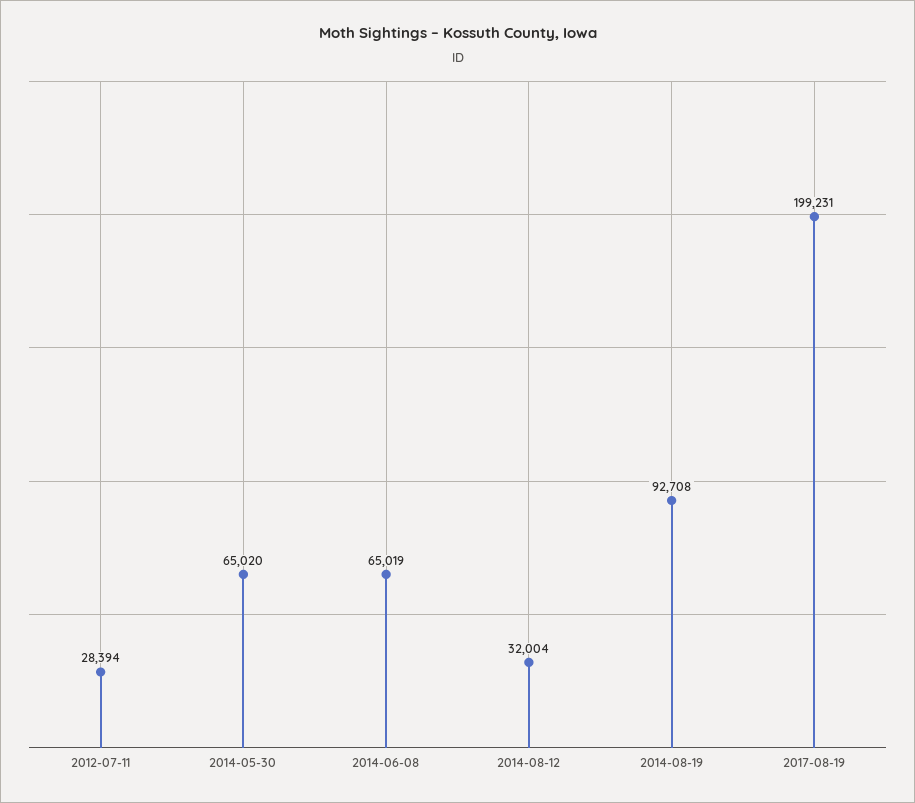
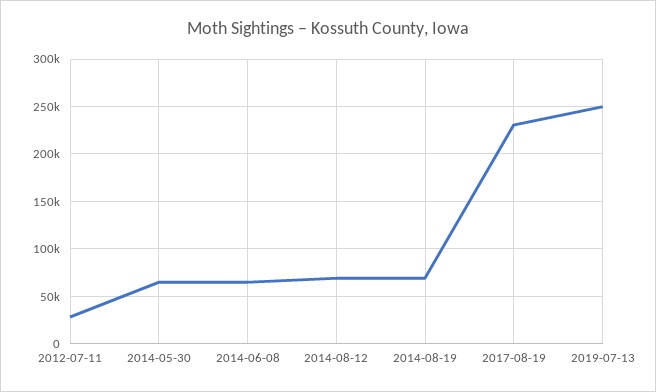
2014-08-12: 32004 -> 70000
2014-08-19: 92708 -> 70000
2017-08-19: 199231 -> 230000
2019-07-13: none -> 250000

